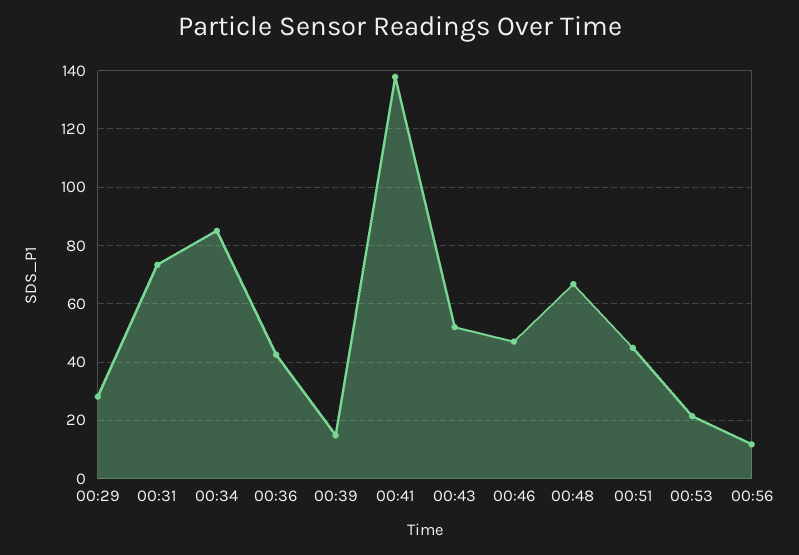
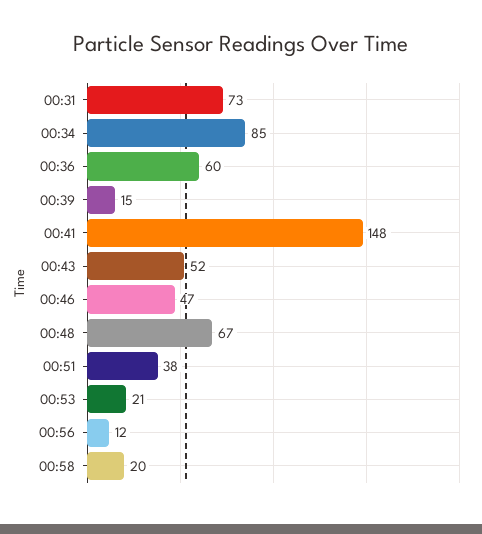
00:29: 27.5 -> none
00:36: 42.5 -> 60
00:41: 137.5 -> 148
00:51: 45 -> 38
00:58: none -> 20

